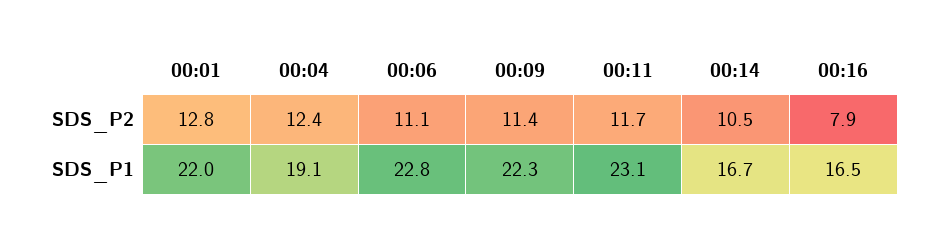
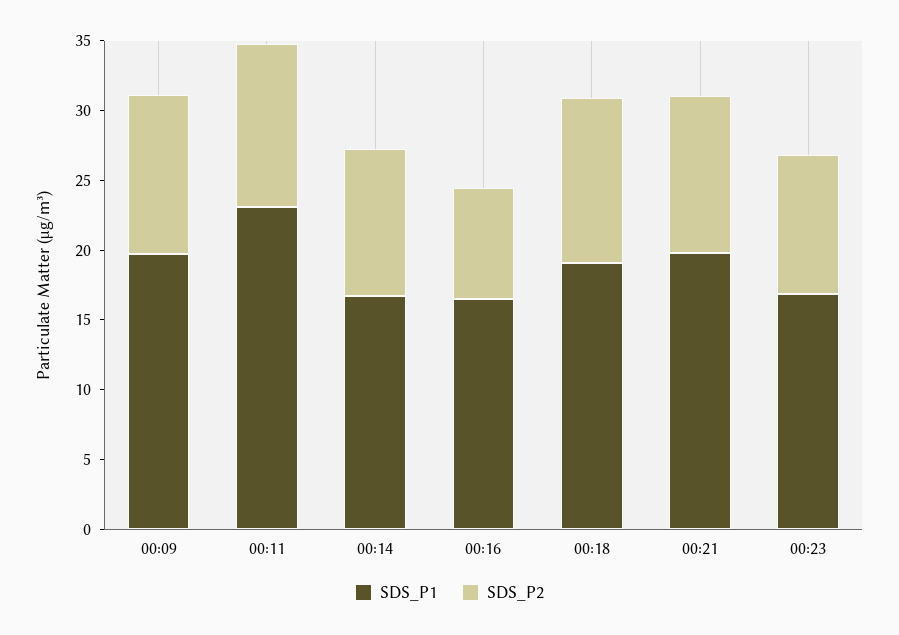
SDS_P2, 00:01: 12.8 -> none
SDS_P2, 00:04: 12.4 -> none
SDS_P2, 00:06: 11.1 -> none
SDS_P1, 00:01: 22 -> none
SDS_P1, 00:04: 19.1 -> none
SDS_P1, 00:06: 22.8 -> none
SDS_P1, 00:09: 22.3 -> 20
SDS_P1, 00:18: none -> 19
SDS_P2, 00:18: none -> 12
SDS_P1, 00:21: none -> 20
SDS_P2, 00:21: none -> 11
SDS_P1, 00:23: none -> 17
SDS_P2, 00:23: none -> 10

